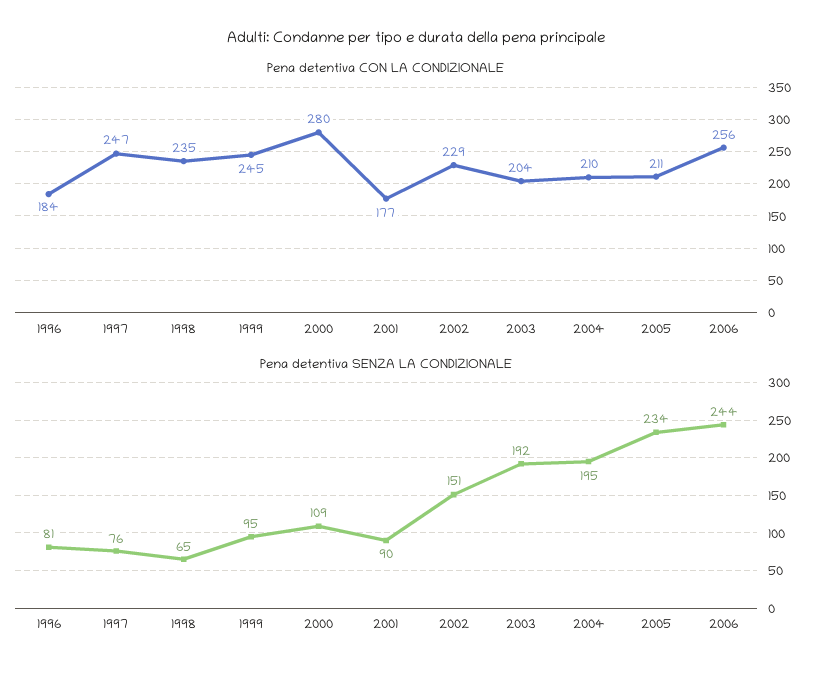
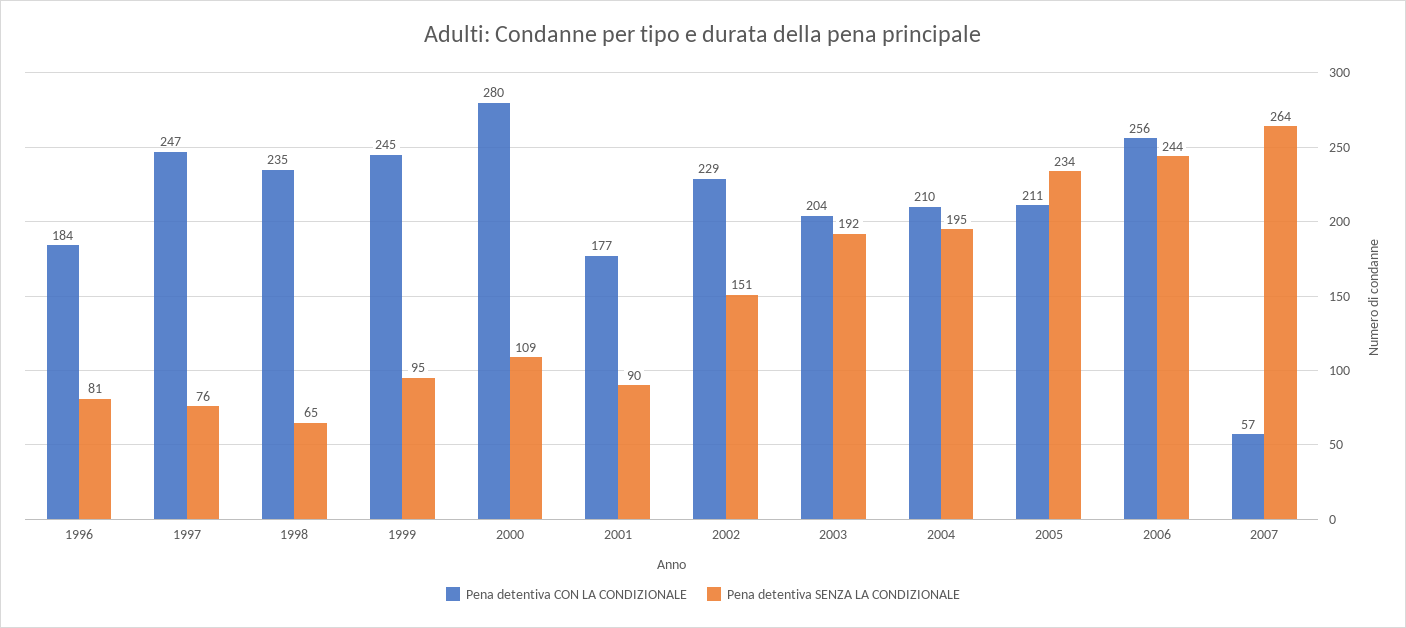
Pena detentiva CON LA CONDIZIONALE, 2007: none -> 57
Pena detentiva SENZA LA CONDIZIONALE, 2007: none -> 264

